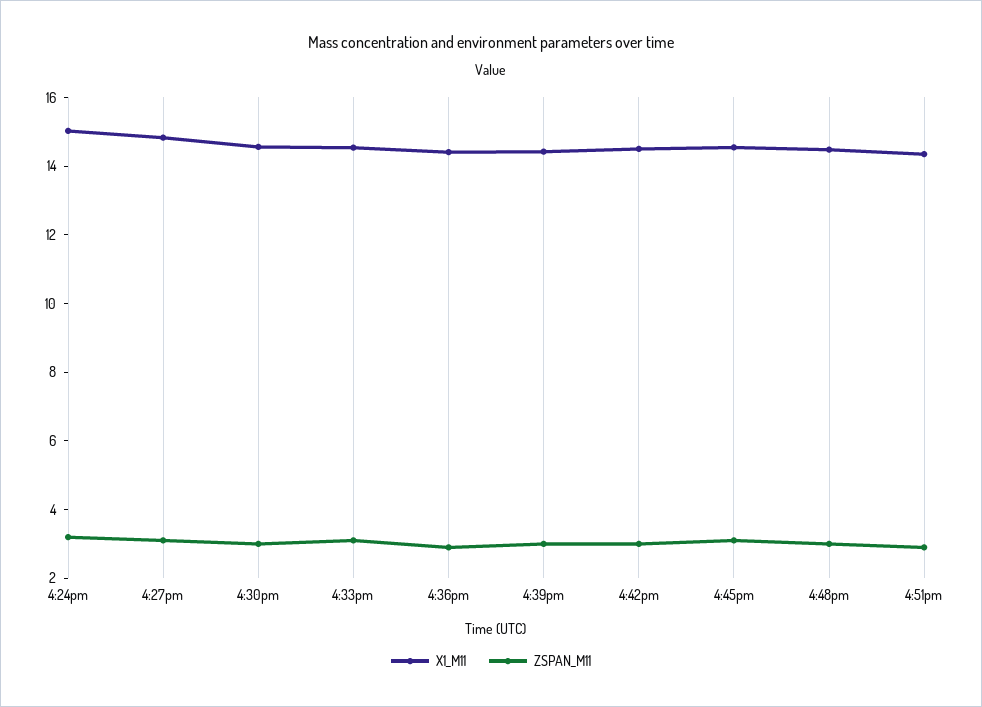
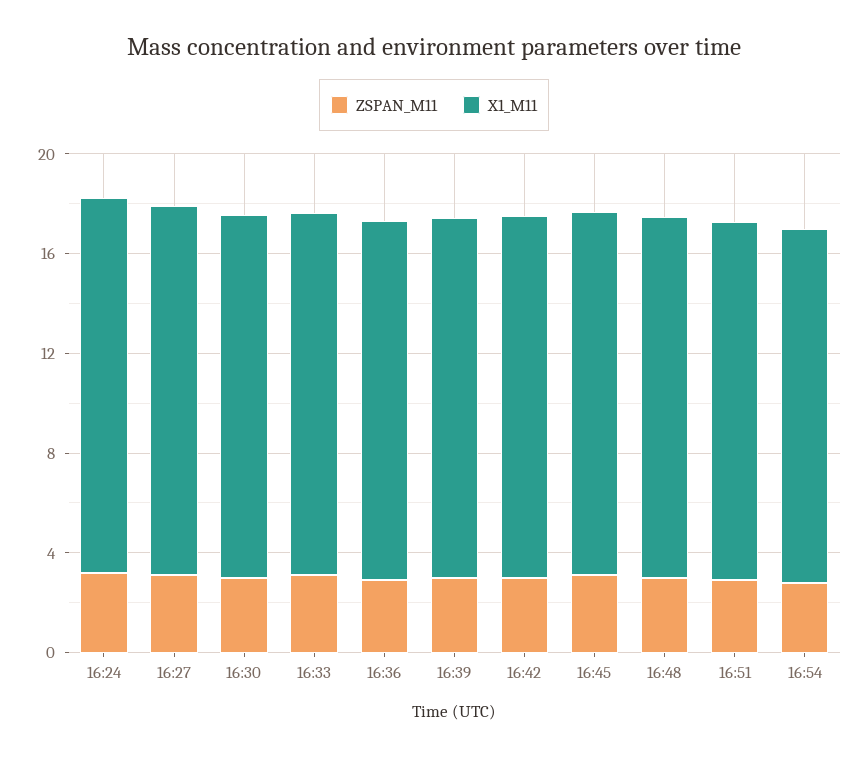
ZSPAN_M11, 16:54: none -> 3
X1_M11, 16:54: none -> 14

